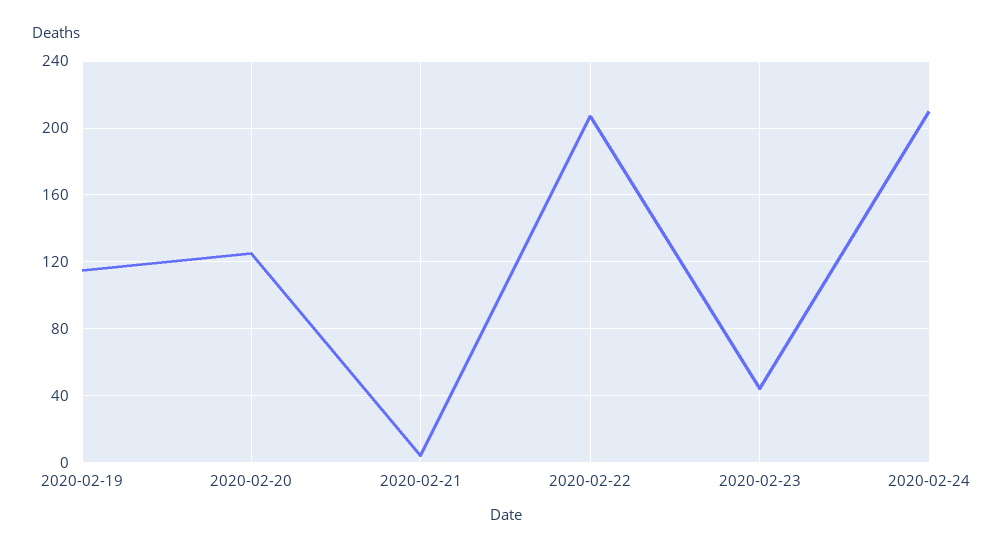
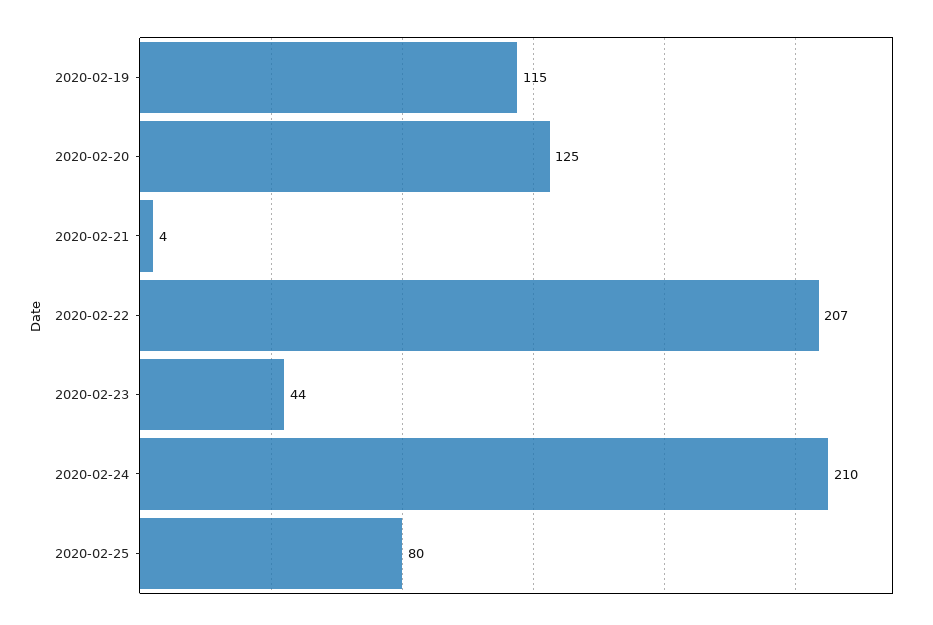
2020-02-25: none -> 80

